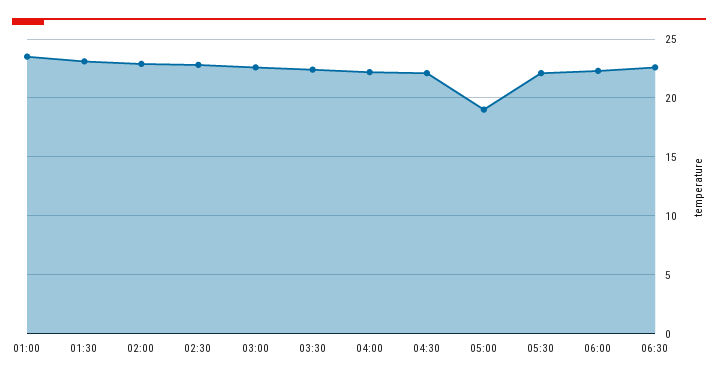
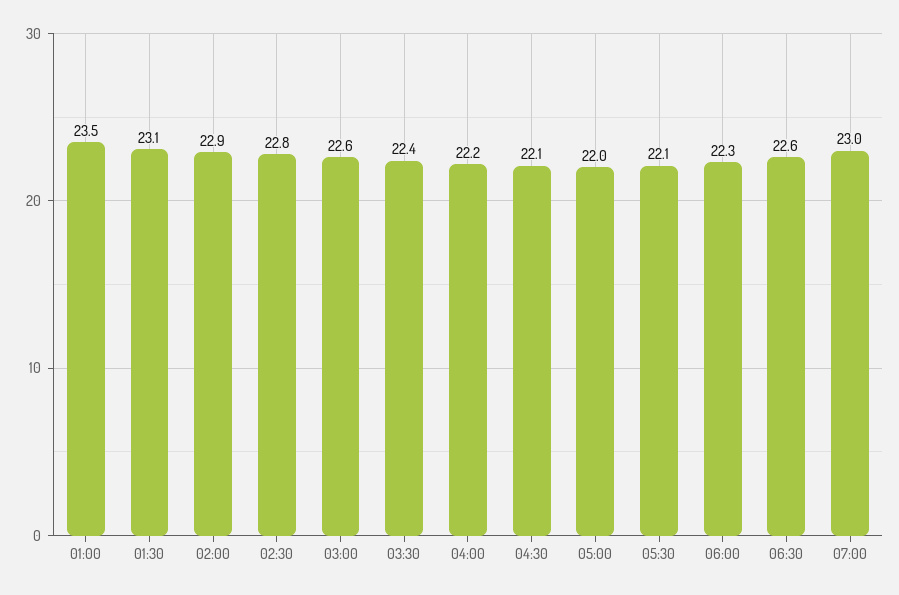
05:00: 19 -> 22
07:00: none -> 23

